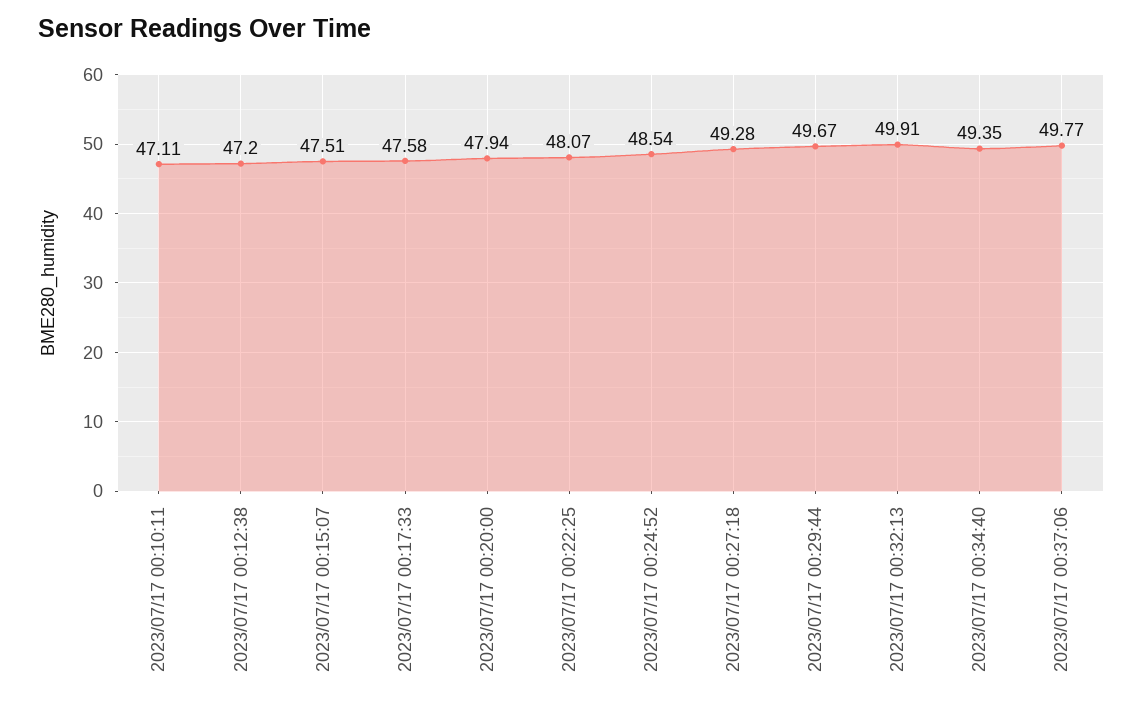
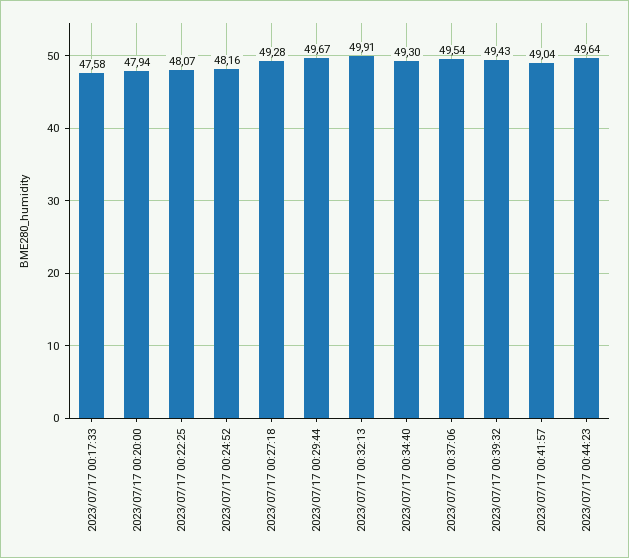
2023/07/17 00:10:11: 47.11 -> none
2023/07/17 00:12:38: 47.2 -> none
2023/07/17 00:15:07: 47.51 -> none
2023/07/17 00:24:52: 48.54 -> 48.16
2023/07/17 00:34:40: 49.35 -> 49.3
2023/07/17 00:37:06: 49.77 -> 49.54
2023/07/17 00:39:32: none -> 49.43
2023/07/17 00:41:57: none -> 49.04
2023/07/17 00:44:23: none -> 49.64

